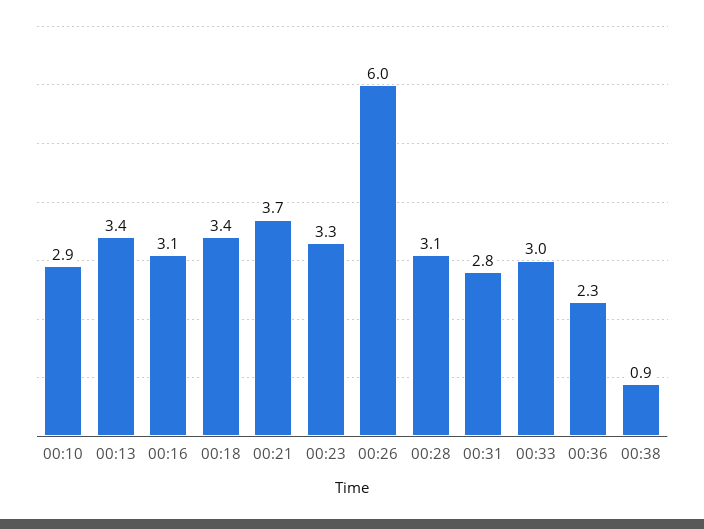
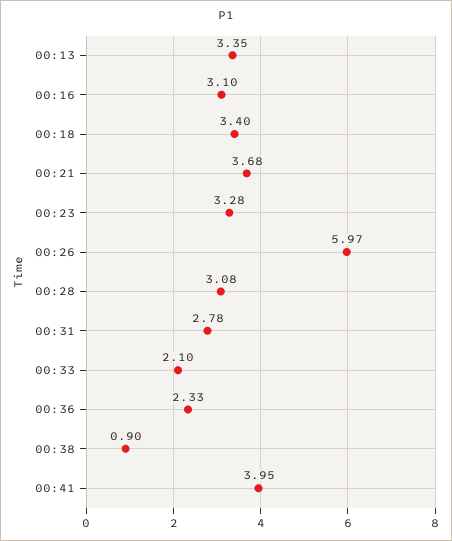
00:10: 2.9 -> none
00:33: 3 -> 2.1
00:41: none -> 3.95

